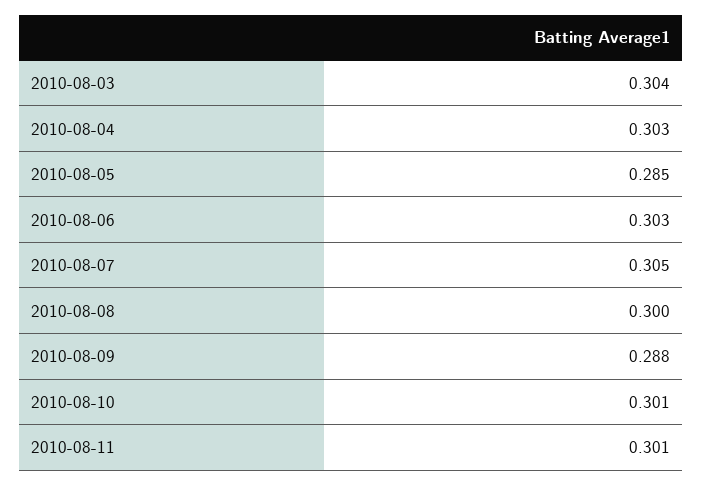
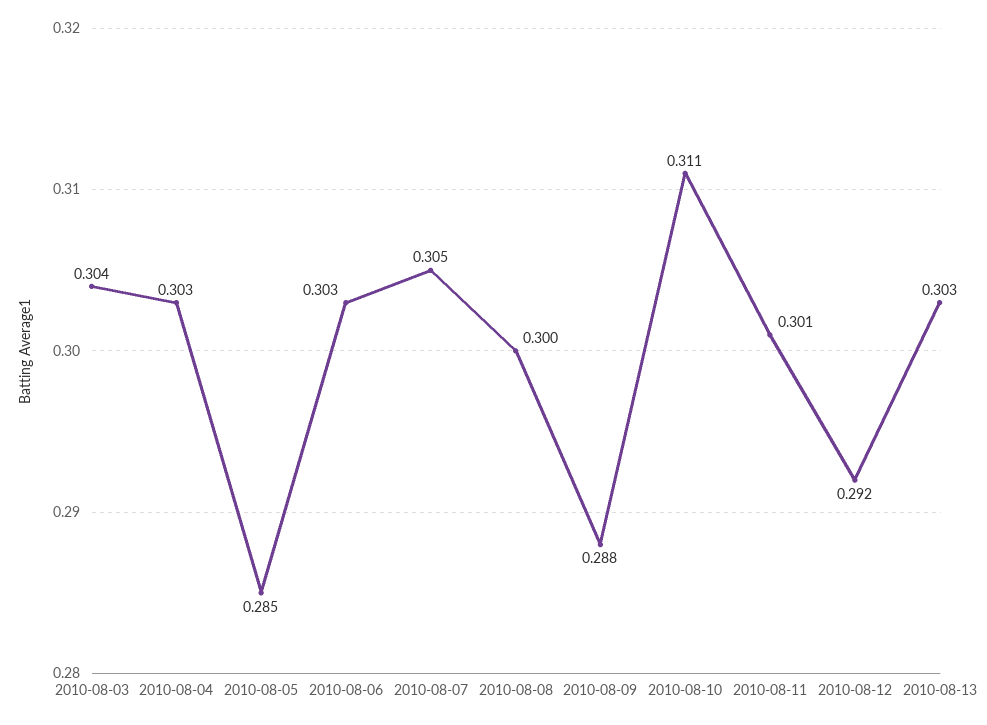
2010-08-10: 0.301 -> 0.311
2010-08-12: none -> 0.292
2010-08-13: none -> 0.303

